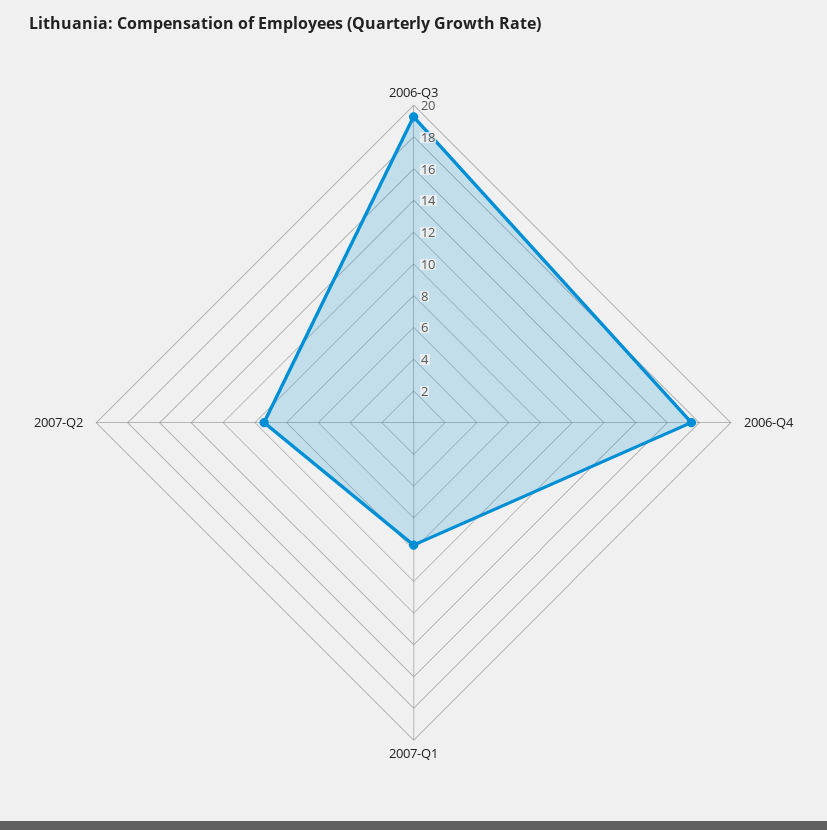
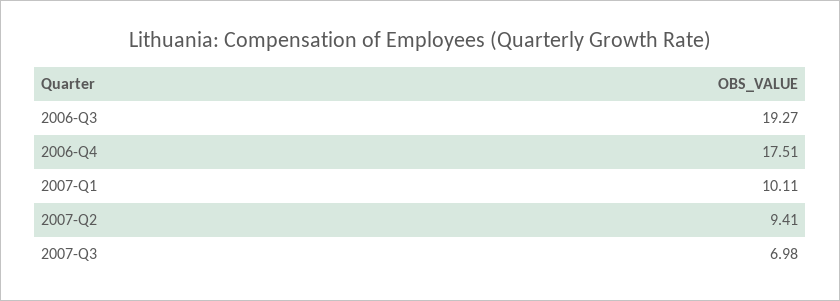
2007-Q1: 8 -> 10.11
2007-Q3: none -> 6.98

